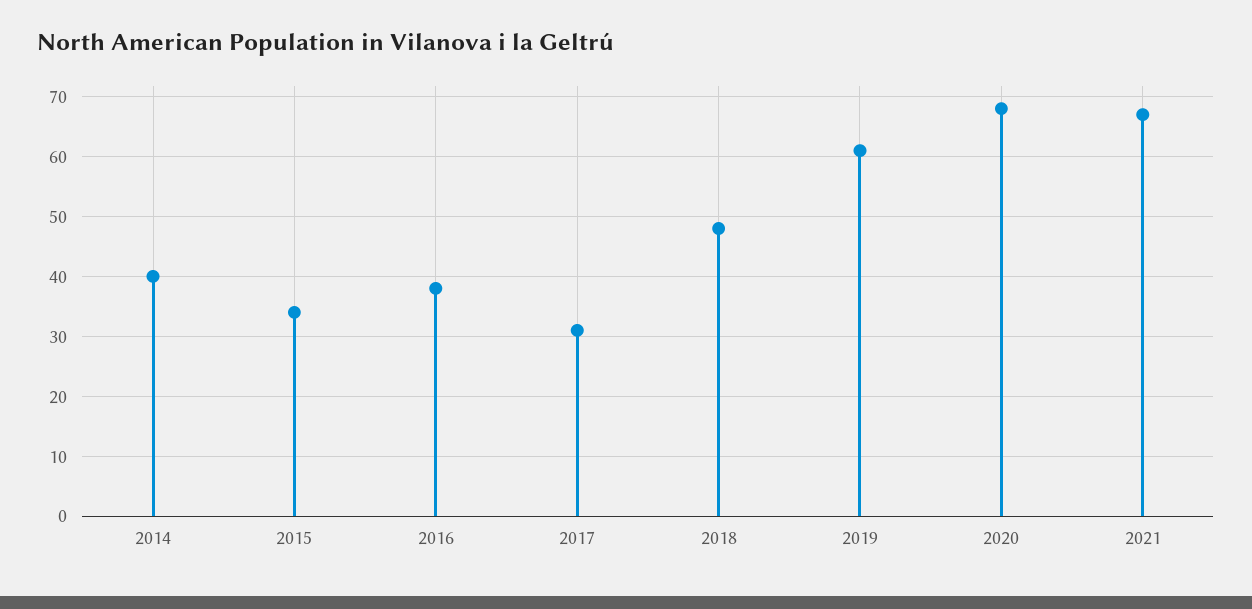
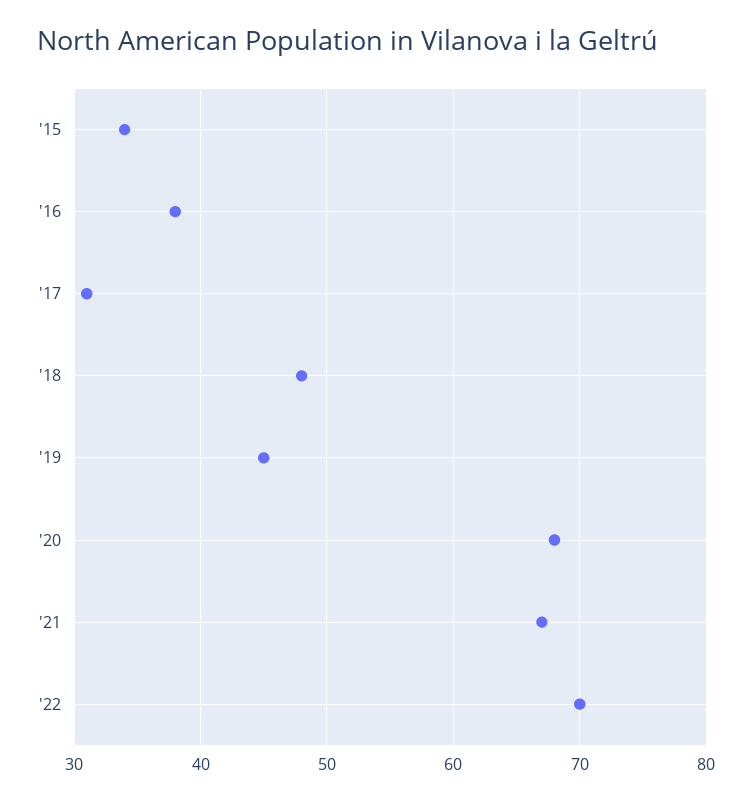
2014: 40 -> none
2019: 60 -> 45
'22: none -> 70

